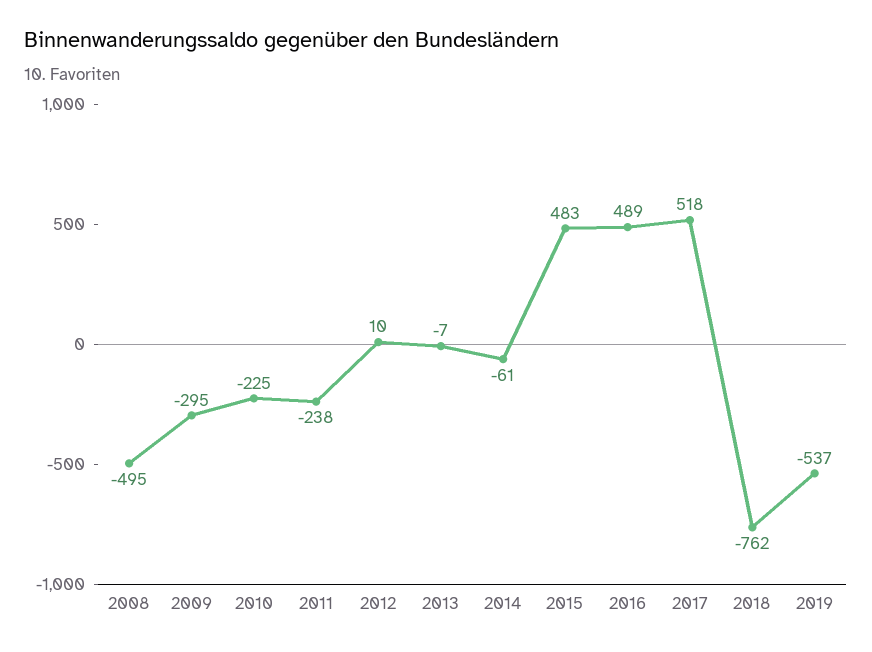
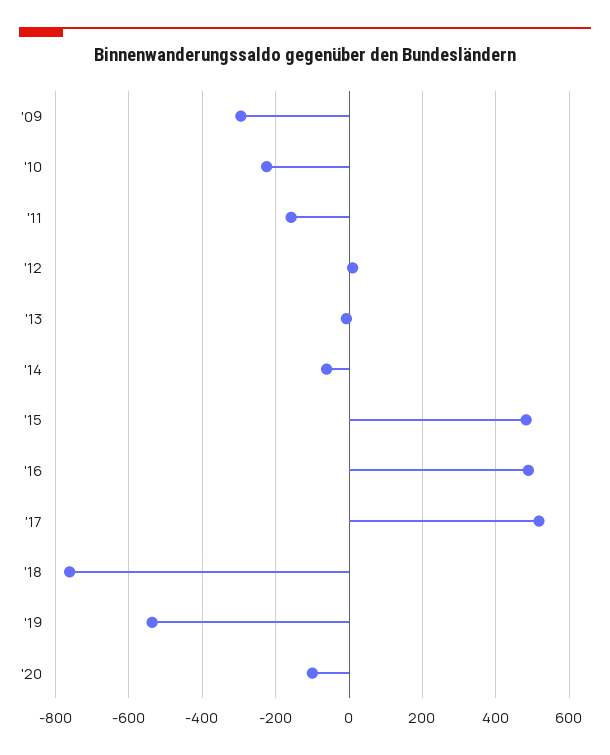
2008: -495 -> none
2011: -238 -> -160
'20: none -> -100

